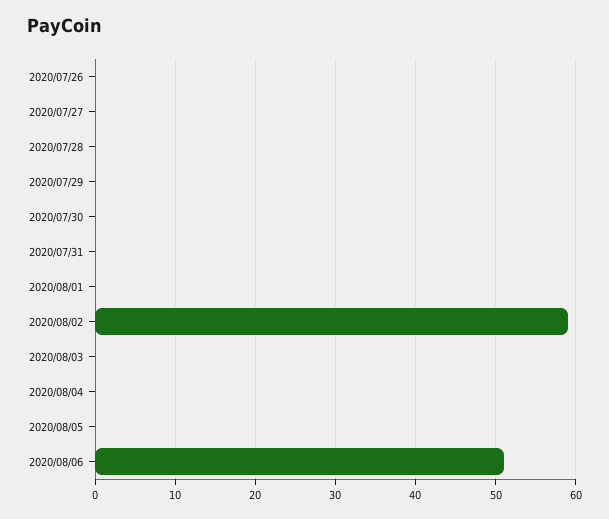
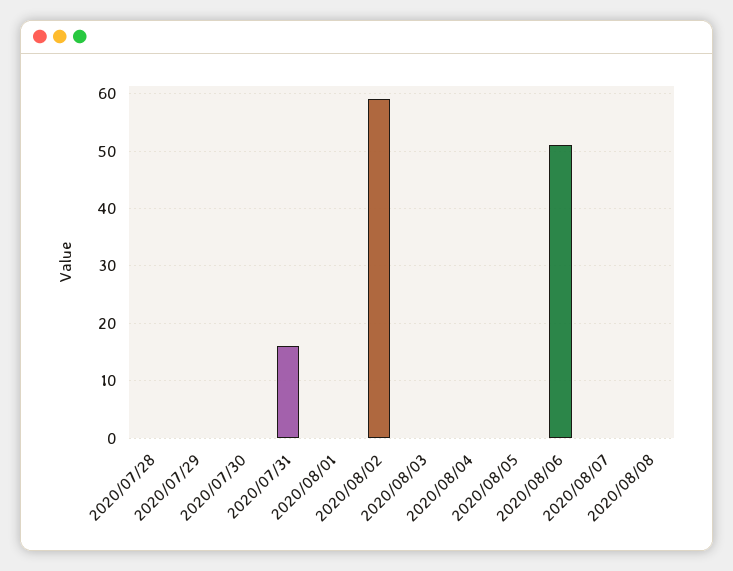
2020/07/26: 0 -> none
2020/07/27: 0 -> none
2020/07/31: 0 -> 15
2020/08/07: none -> 0
2020/08/08: none -> 0

